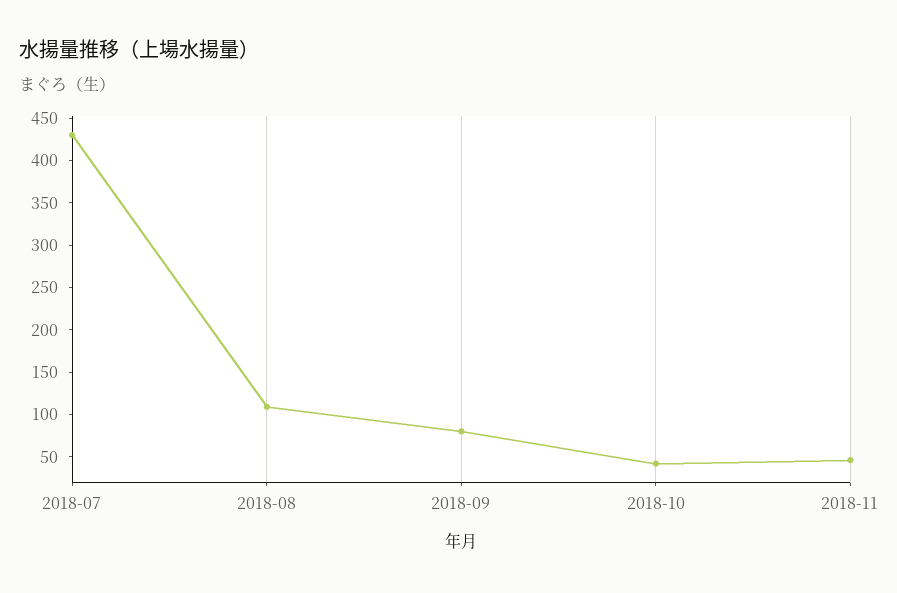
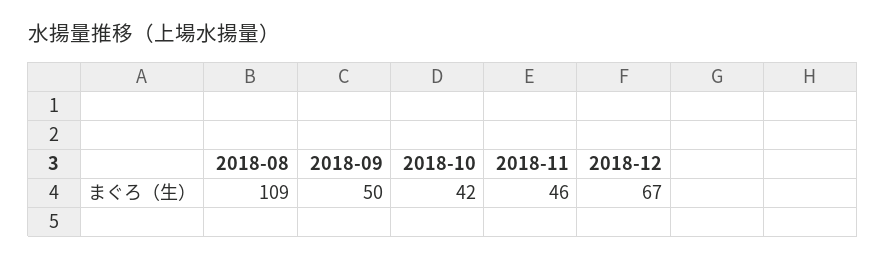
2018-07: 430 -> none
2018-09: 80 -> 50
2018-12: none -> 67

